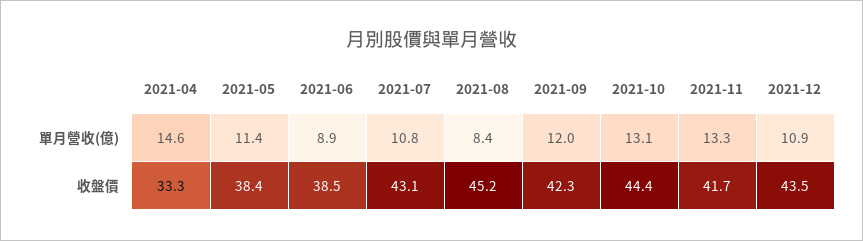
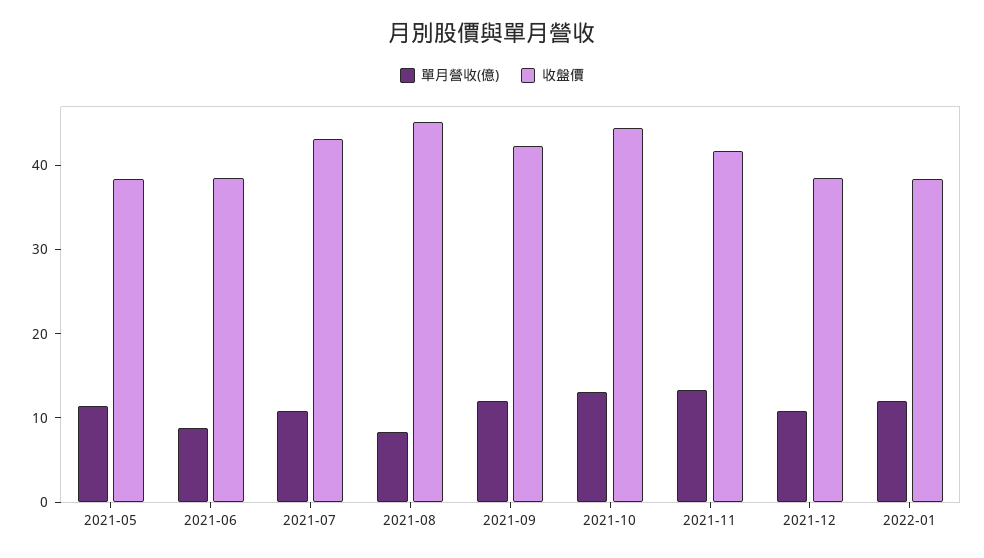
單月營收(億), 2021-04: 14.6 -> none
收盤價, 2021-04: 33.3 -> none
收盤價, 2021-12: 43.5 -> 38
單月營收(億), 2022-01: none -> 12
收盤價, 2022-01: none -> 38

